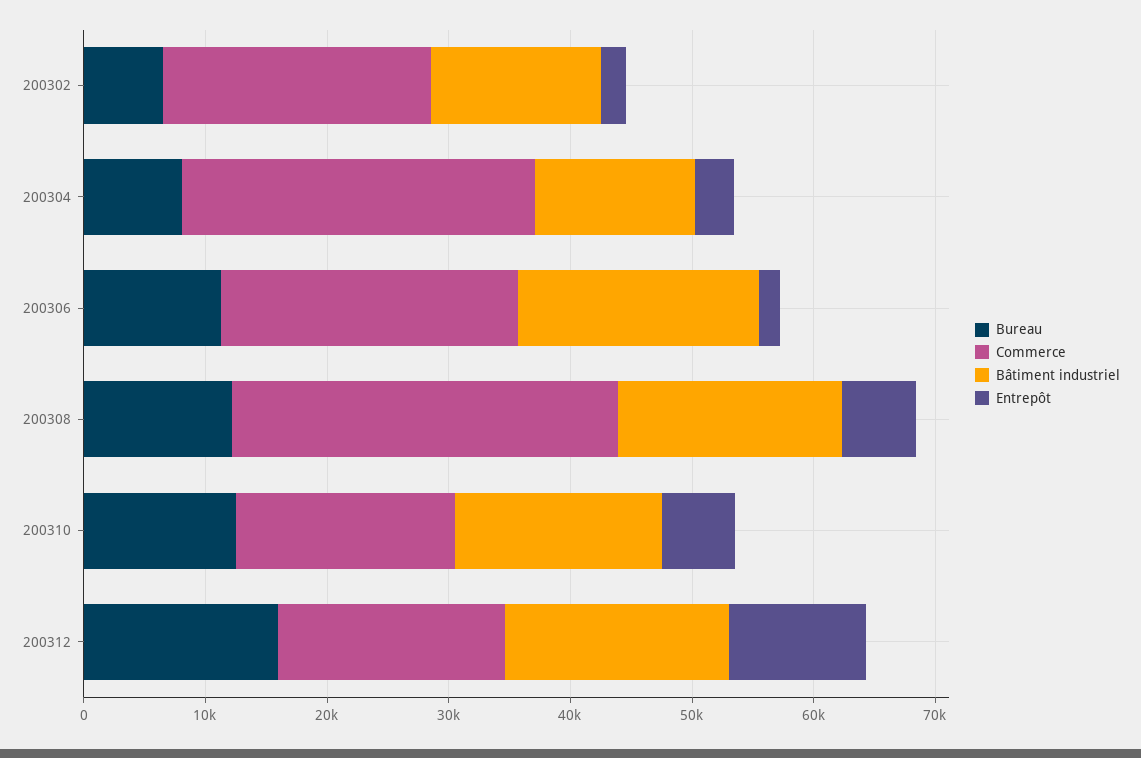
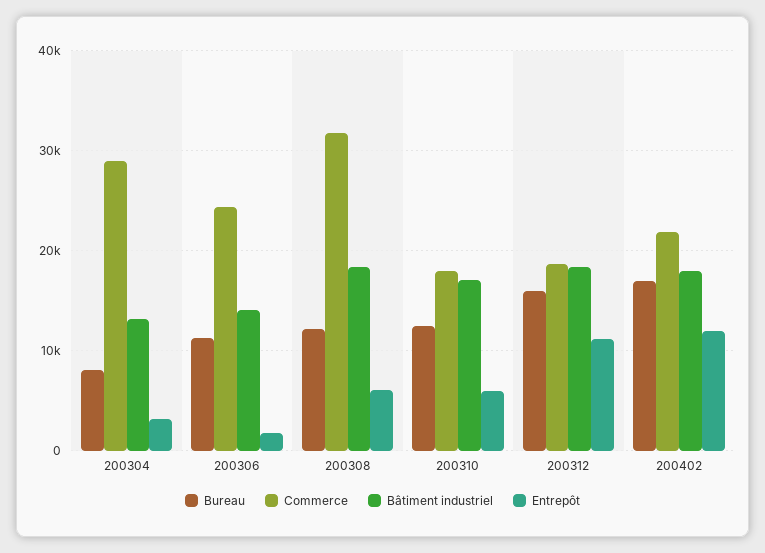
Bureau, 200302: 6000 -> none
Commerce, 200302: 22000 -> none
Bâtiment industriel, 200302: 14000 -> none
Entrepôt, 200302: 2000 -> none
Bâtiment industriel, 200306: 20000 -> 14000
Bureau, 200402: none -> 17000
Commerce, 200402: none -> 22000
Bâtiment industriel, 200402: none -> 18000
Entrepôt, 200402: none -> 12000

